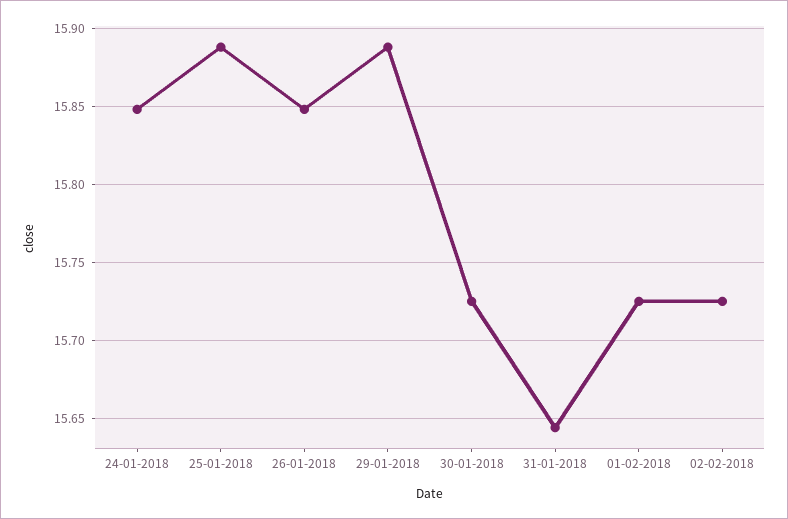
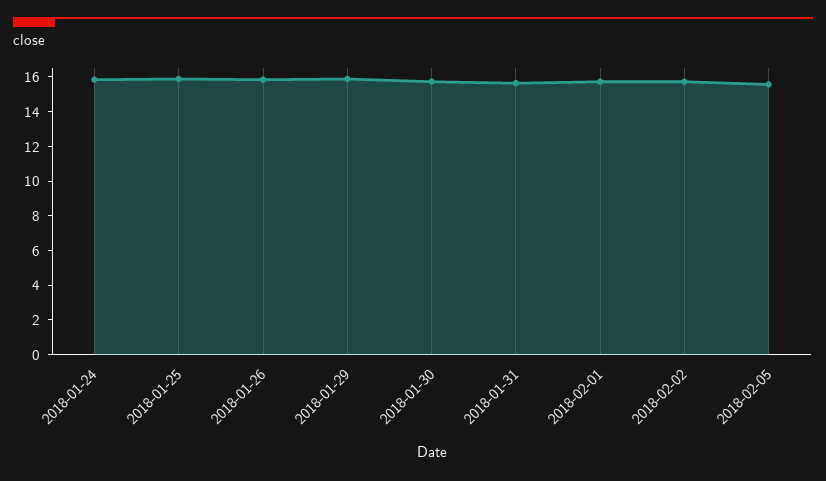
2018-02-05: none -> 15.5

